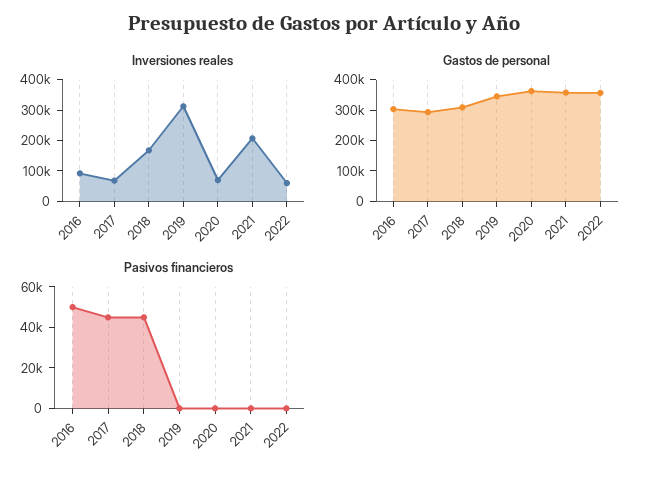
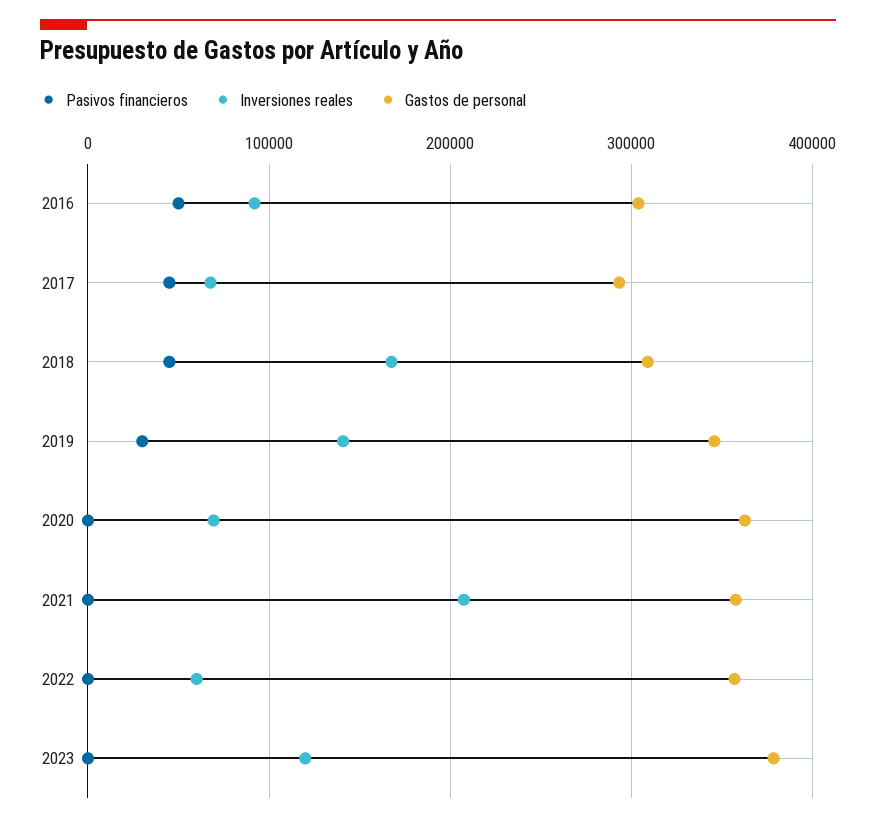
Inversiones reales, 2019: 300000 -> 140000
Pasivos financieros, 2019: 0 -> 30000
Pasivos financieros, 2023: none -> 0
Inversiones reales, 2023: none -> 120000
Gastos de personal, 2023: none -> 380000

